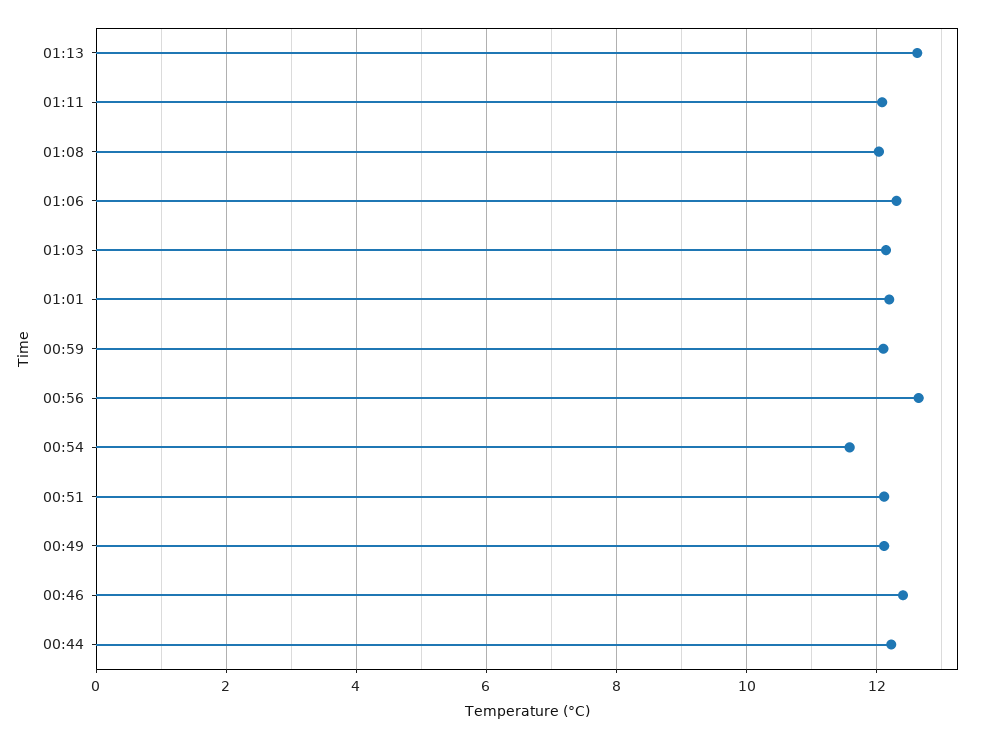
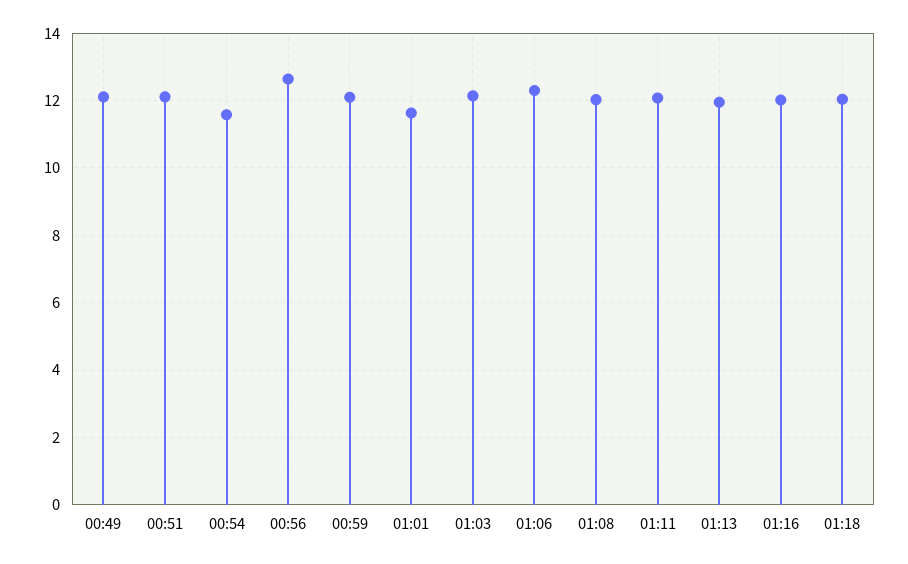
01:13: 12.6 -> 12
01:01: 12.2 -> 11.6
00:46: 12.4 -> none
00:44: 12.2 -> none
01:16: none -> 12
01:18: none -> 12

